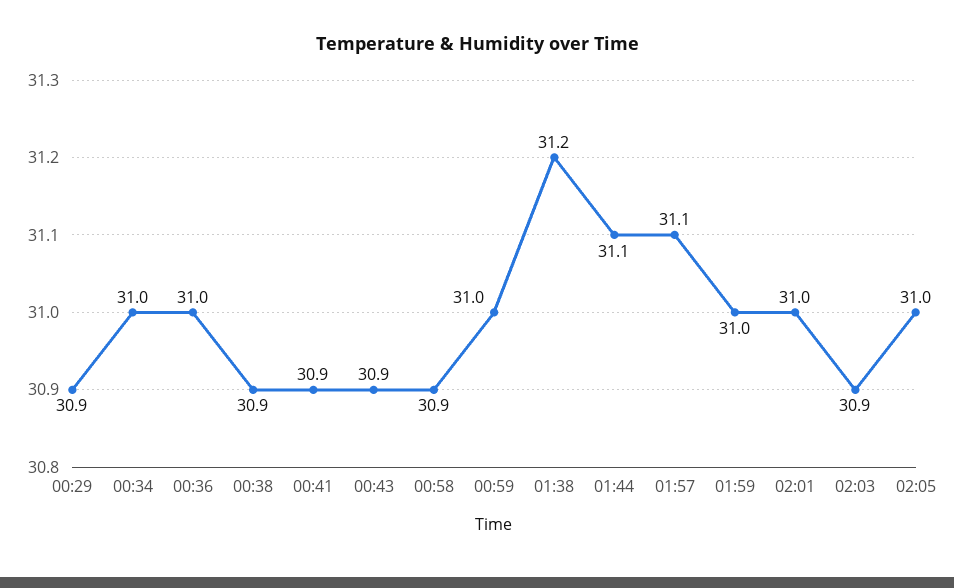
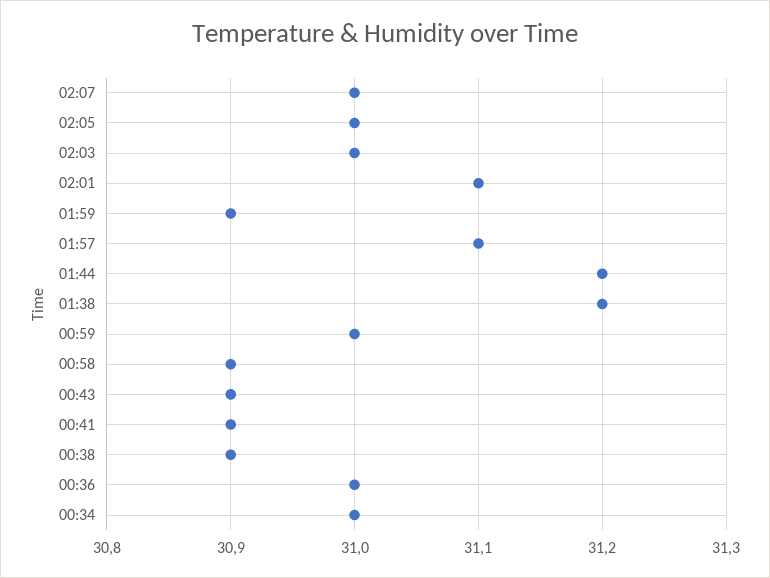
00:29: 30.9 -> none
01:44: 31.1 -> 31.2
01:59: 31 -> 30.9
02:01: 31 -> 31.1
02:03: 30.9 -> 31
02:07: none -> 31

